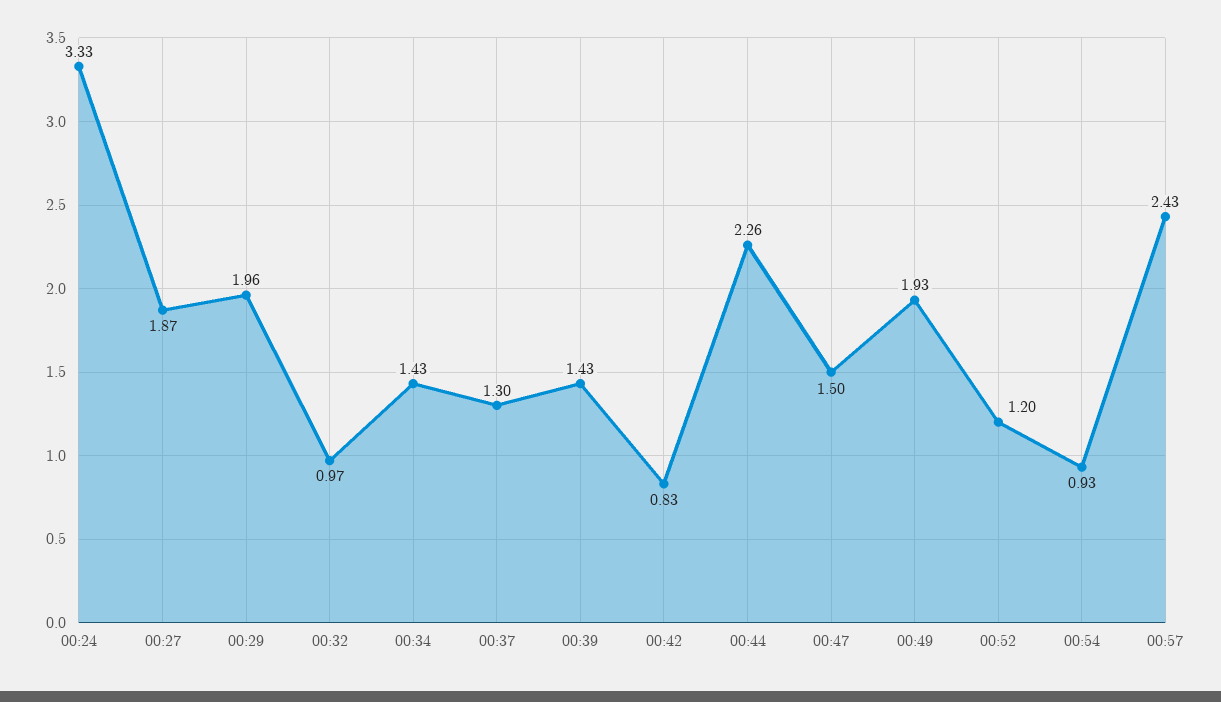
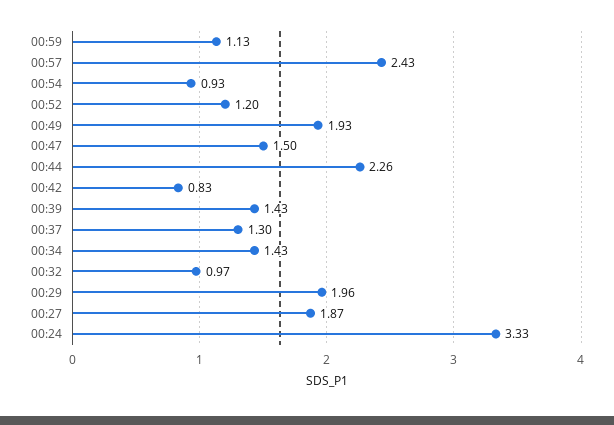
00:59: none -> 1.13

